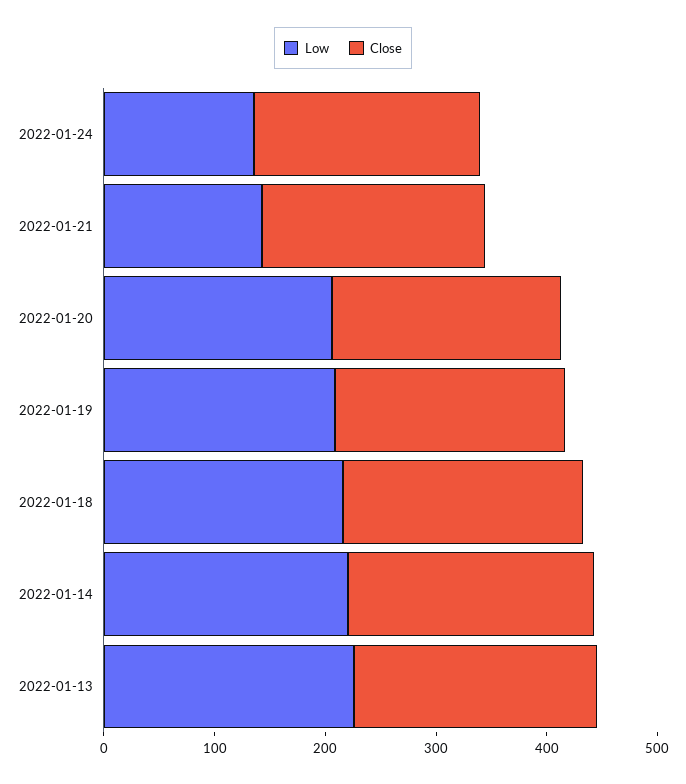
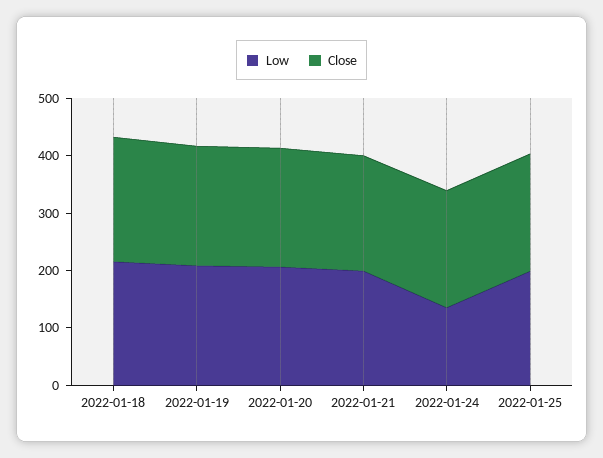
Low, 2022-01-21: 140 -> 200
Low, 2022-01-14: 220 -> none
Close, 2022-01-14: 220 -> none
Low, 2022-01-13: 220 -> none
Close, 2022-01-13: 220 -> none
Low, 2022-01-25: none -> 200
Close, 2022-01-25: none -> 200

